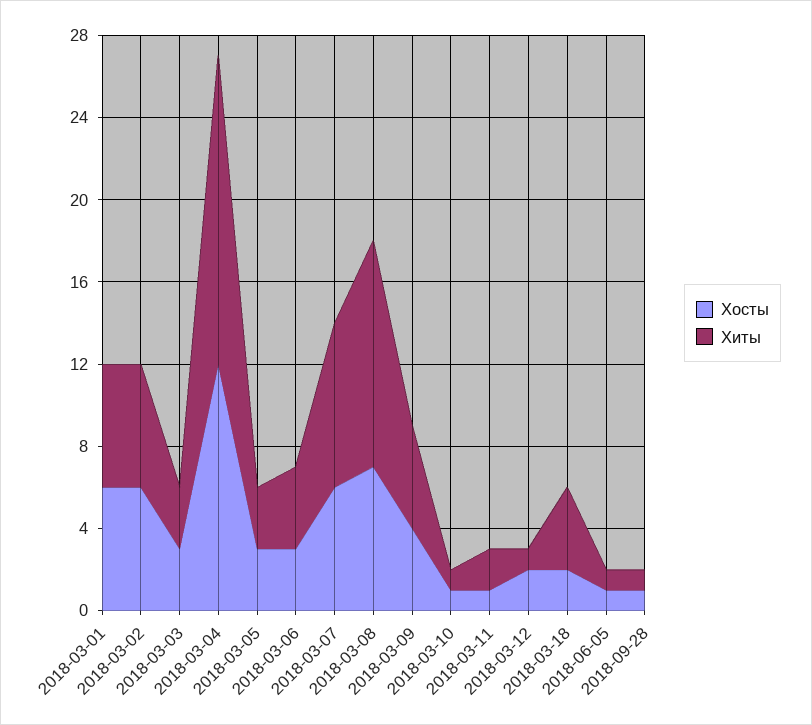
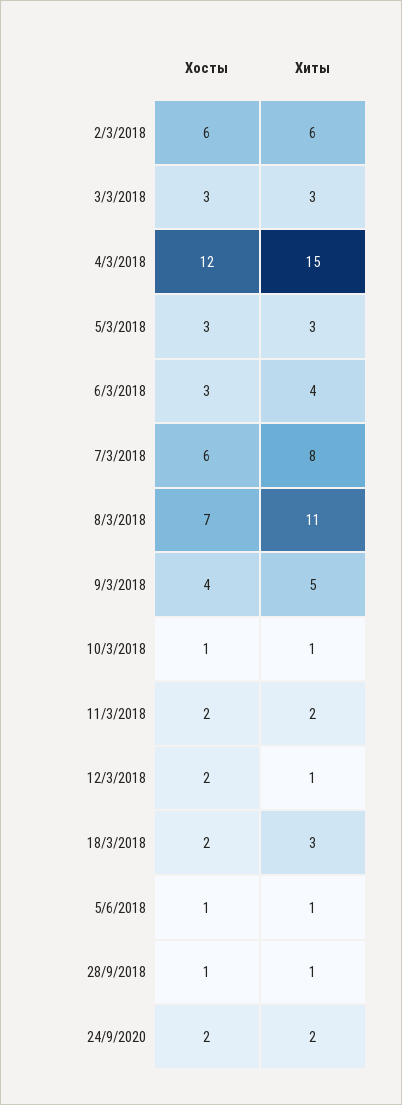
Хосты, 2018-03-01: 6 -> none
Хиты, 2018-03-01: 6 -> none
Хосты, 2018-03-11: 1 -> 2
Хиты, 2018-03-18: 4 -> 3
Хосты, 24/9/2020: none -> 2
Хиты, 24/9/2020: none -> 2

